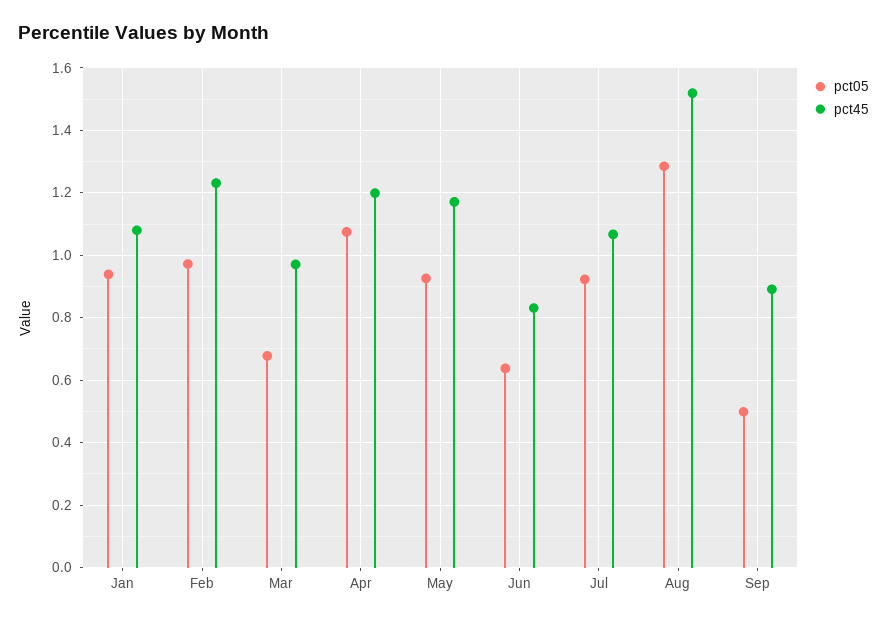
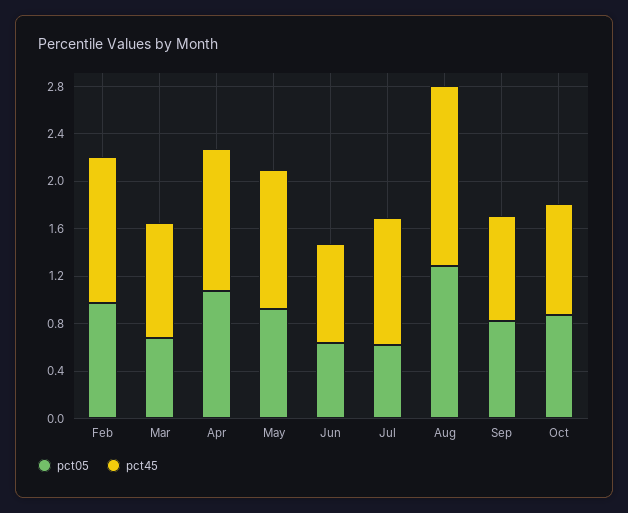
pct05, Jan: 0.94 -> none
pct45, Jan: 1.08 -> none
pct05, Jul: 0.92 -> 0.6
pct05, Sep: 0.5 -> 0.8
pct05, Oct: none -> 0.9
pct45, Oct: none -> 0.9

